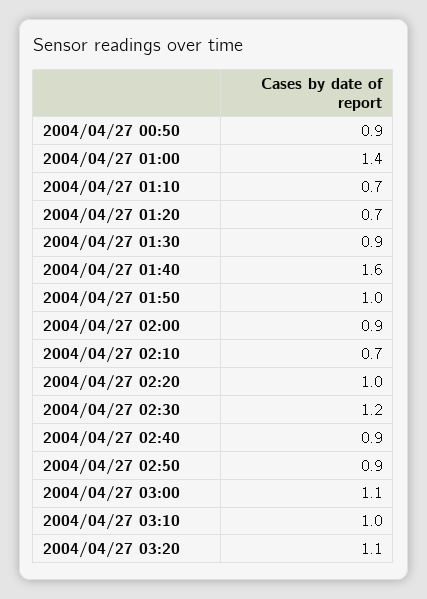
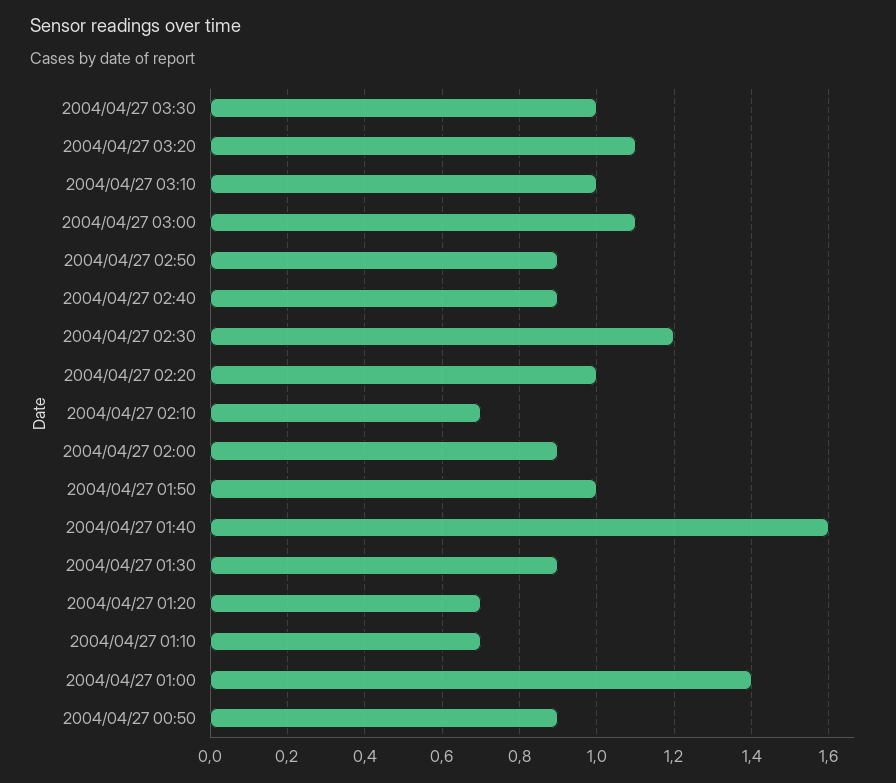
2004/04/27 03:30: none -> 1

